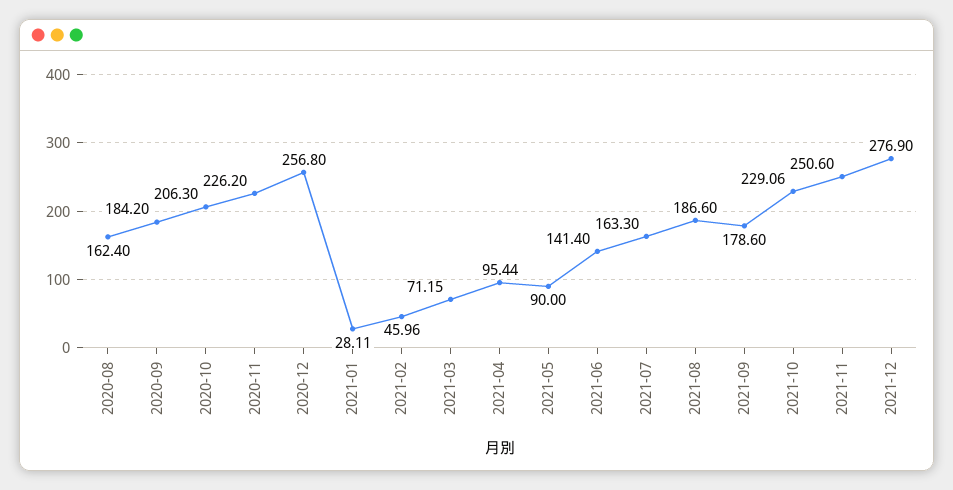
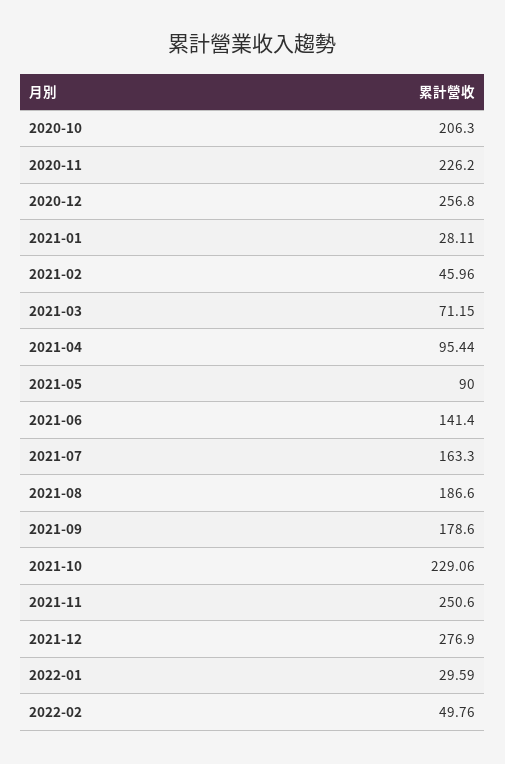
2020-08: 162.4 -> none
2020-09: 184.2 -> none
2022-01: none -> 29.59
2022-02: none -> 49.76

